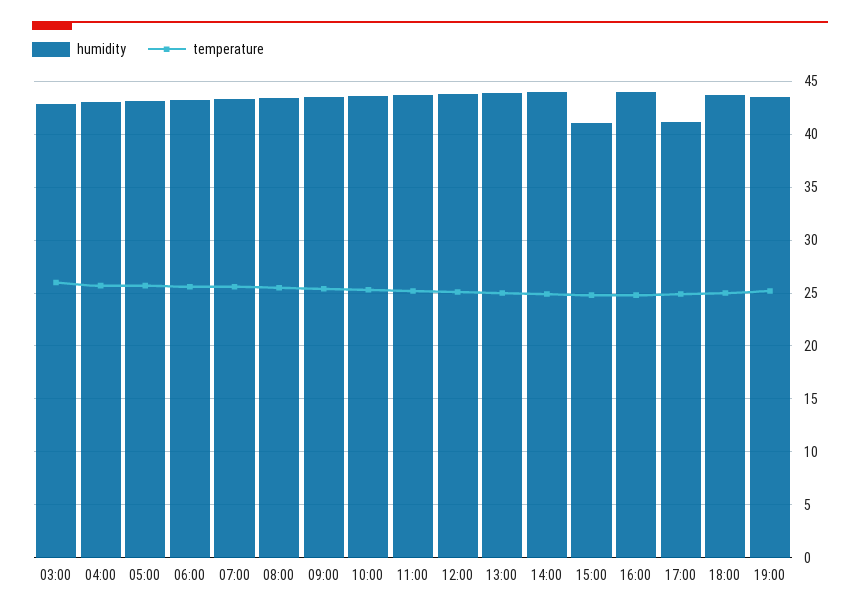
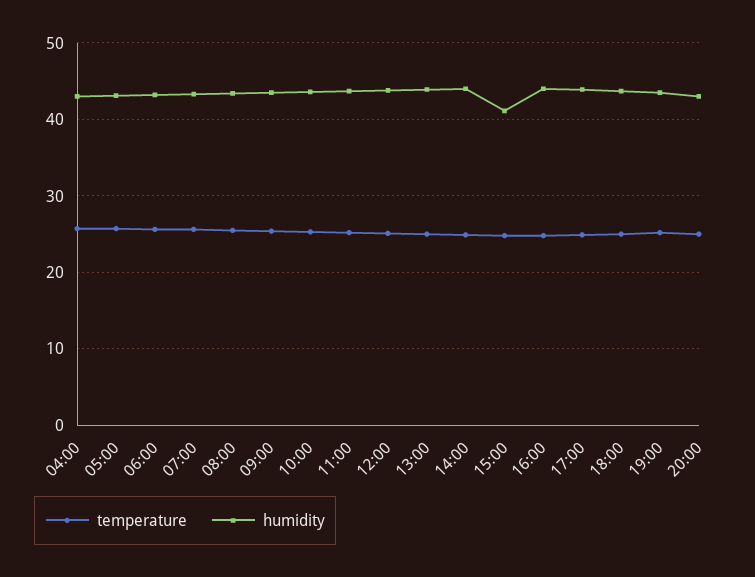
humidity, 03:00: 43 -> none
temperature, 03:00: 26 -> none
humidity, 17:00: 41 -> 44
temperature, 20:00: none -> 25
humidity, 20:00: none -> 43

